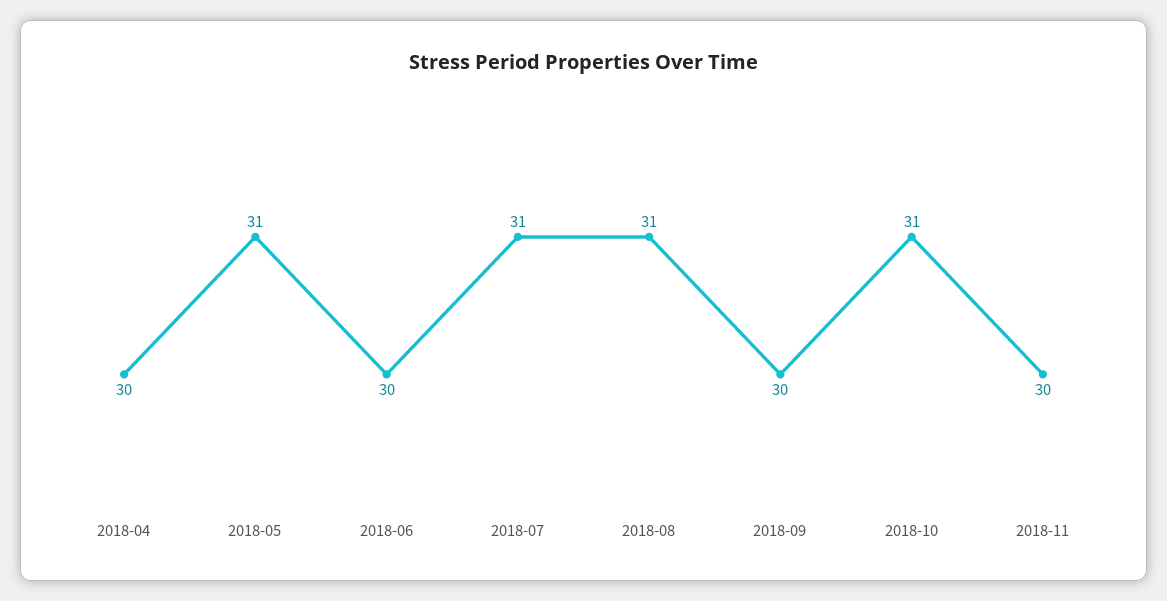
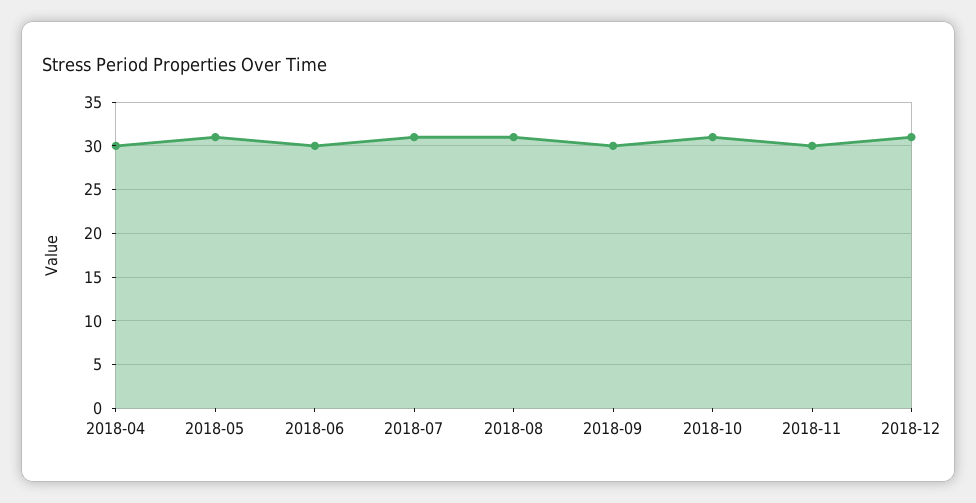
2018-12: none -> 31

